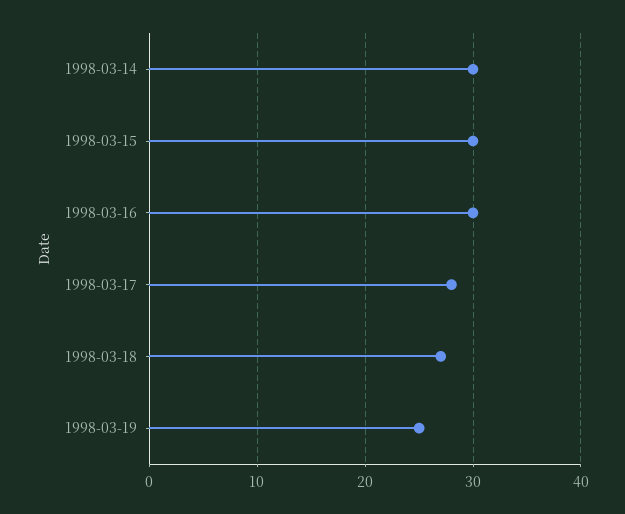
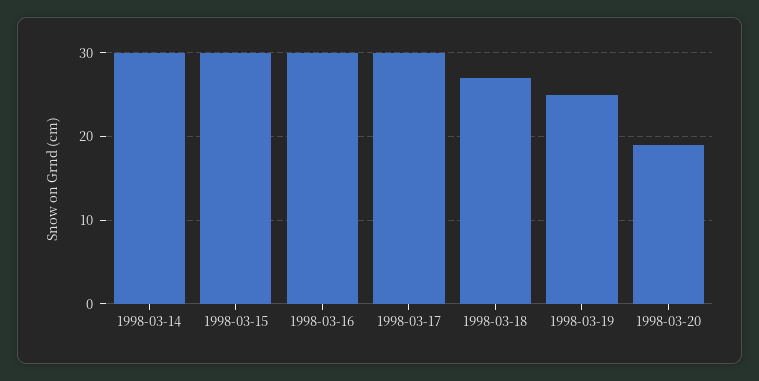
1998-03-17: 28 -> 30
1998-03-20: none -> 19

